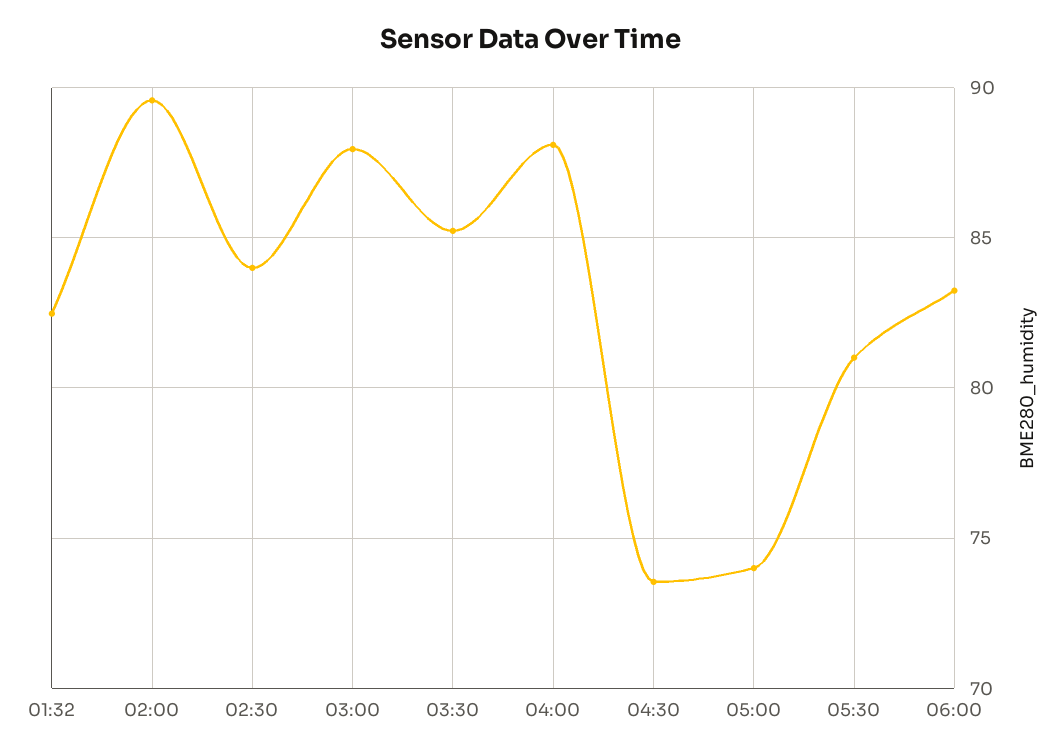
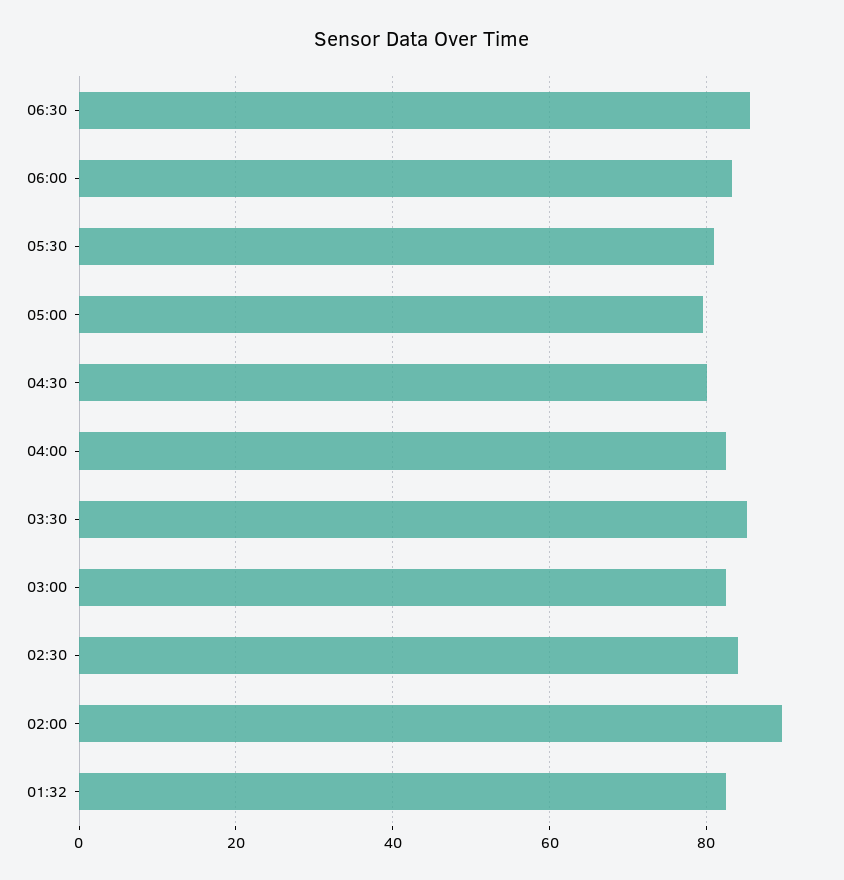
03:00: 88 -> 82
04:00: 88 -> 82
04:30: 73.5 -> 80
05:00: 74 -> 80
06:30: none -> 86

